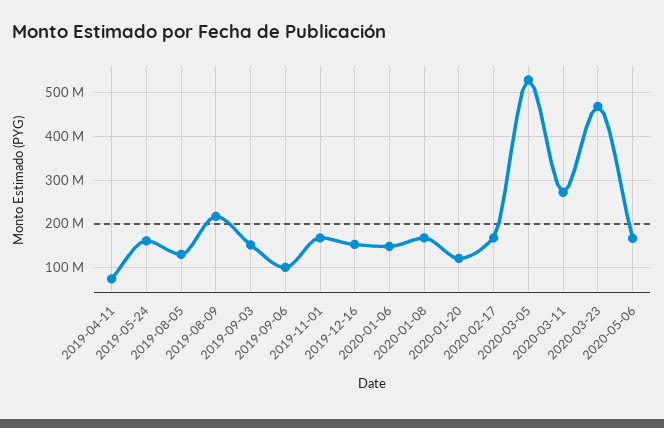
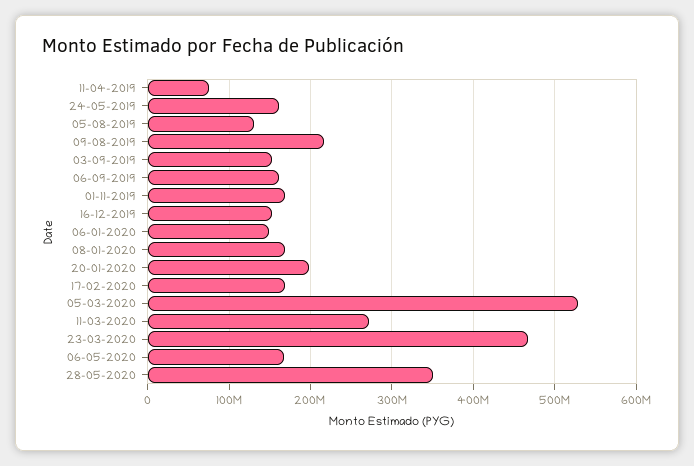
2019-09-06: 100000000 -> 160000000
2020-01-20: 120000000 -> 200000000
28-05-2020: none -> 350000000

